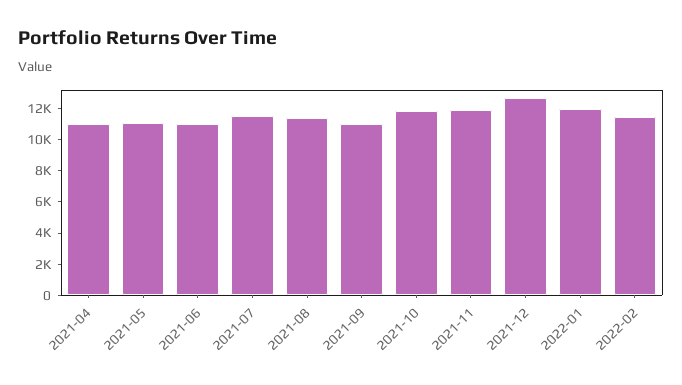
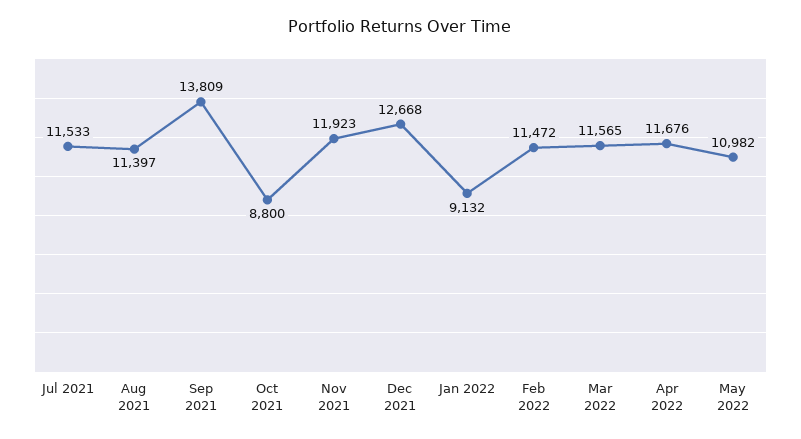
2021-04: 11000 -> none
2021-05: 11000 -> none
2021-06: 11000 -> none
2021-09: 11000 -> 13809
2021-10: 12000 -> 8800
2022-01: 12000 -> 9132
Mar 2022: none -> 11565
Apr 2022: none -> 11676
May 2022: none -> 10982

